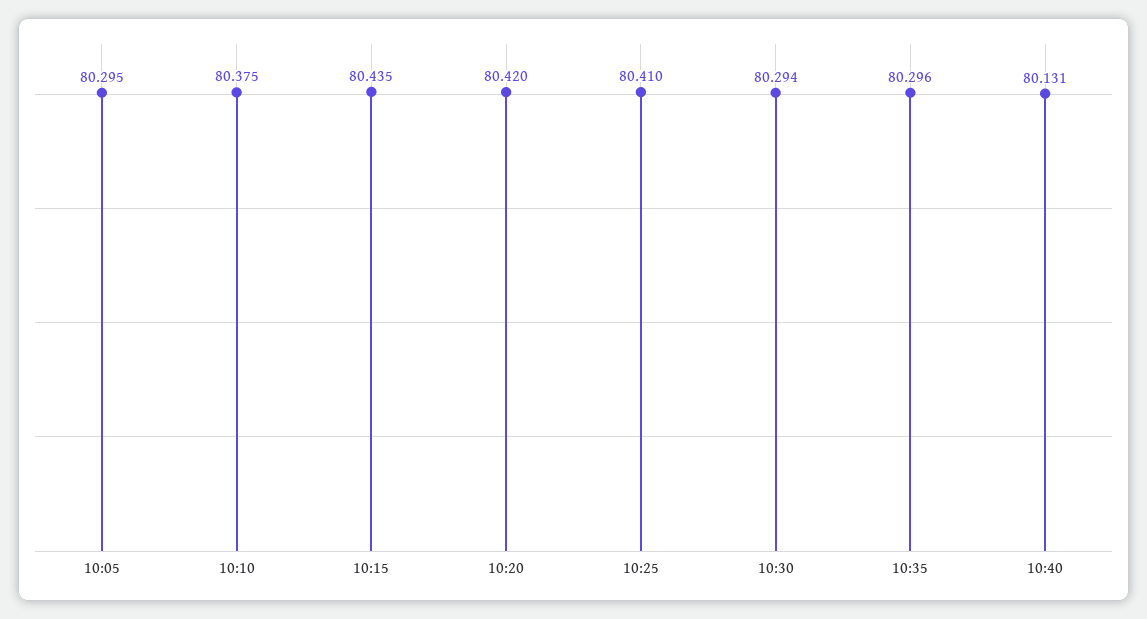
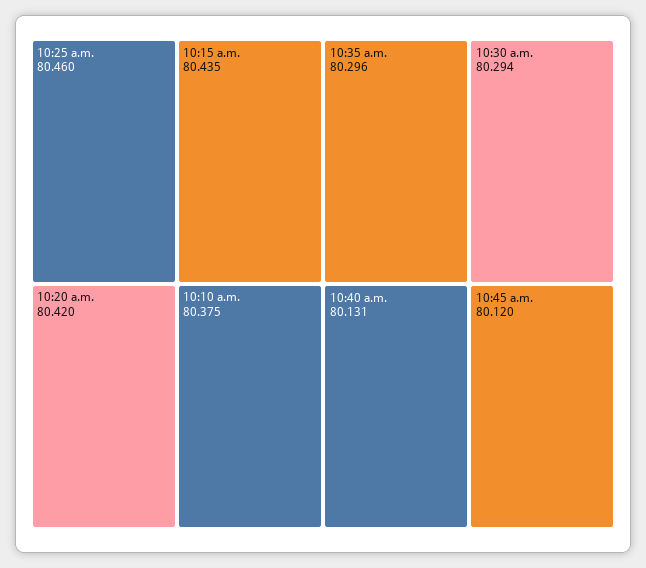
10:05: 80.295 -> none
10:25: 80.41 -> 80.46
10:45 a.m.: none -> 80.12

